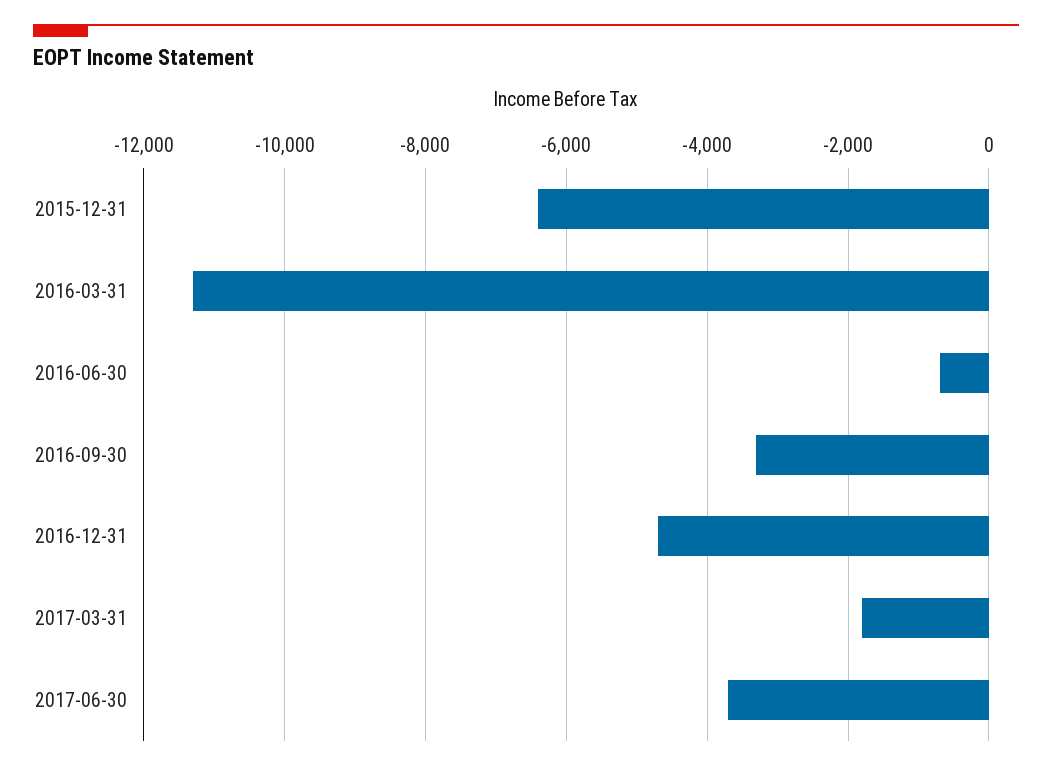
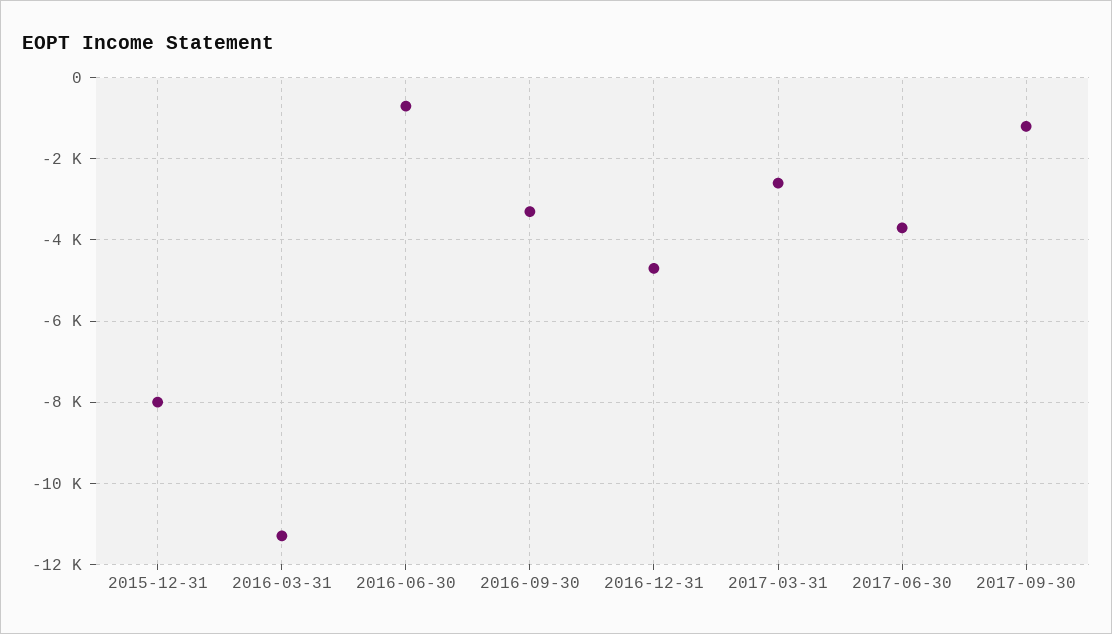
2015-12-31: -6400 -> -8000
2017-03-31: -1800 -> -2600
2017-09-30: none -> -1200

